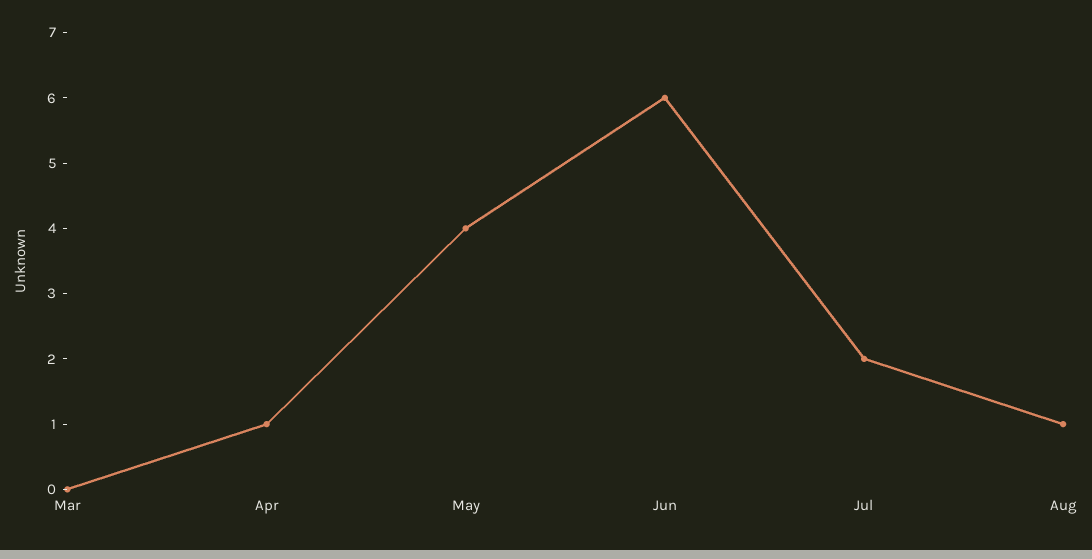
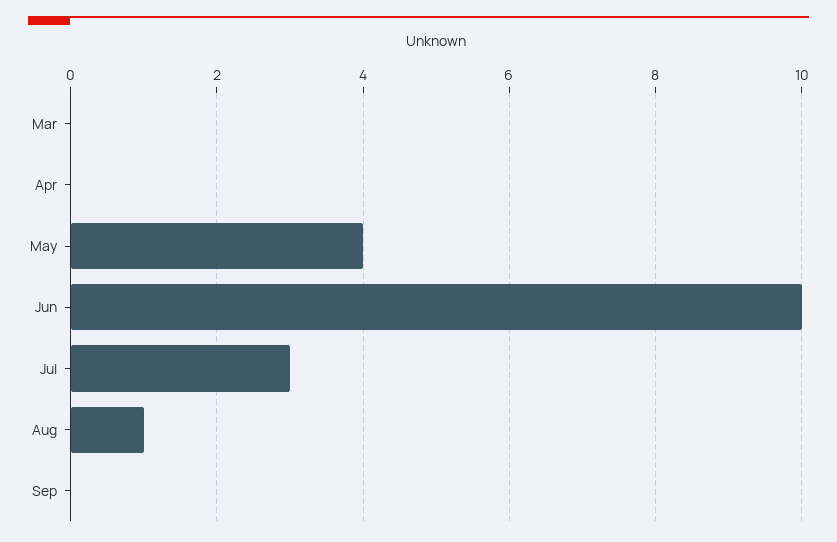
Apr: 1 -> 0
Jun: 6 -> 10
Jul: 2 -> 3
Sep: none -> 0

